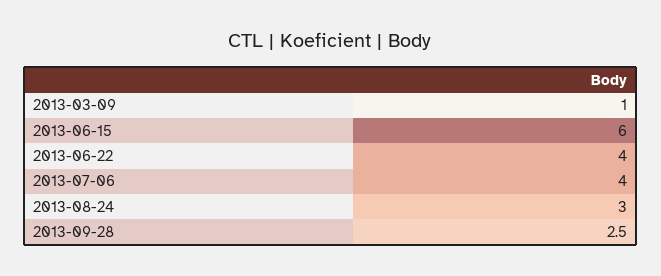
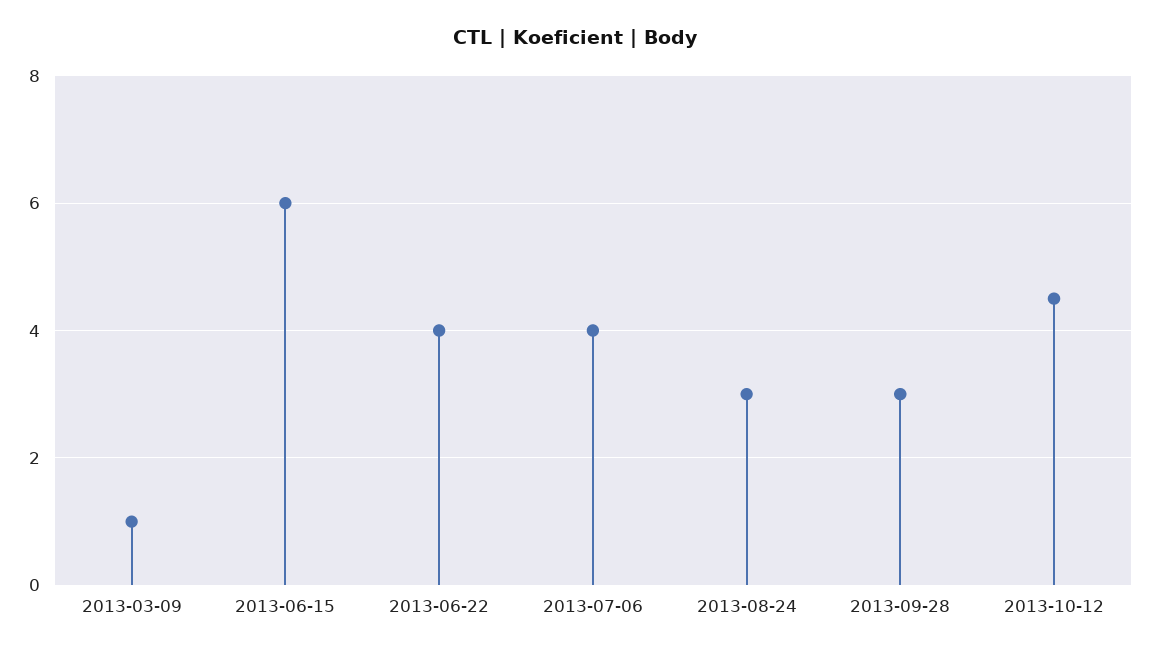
2013-09-28: 2.5 -> 3
2013-10-12: none -> 4.5

